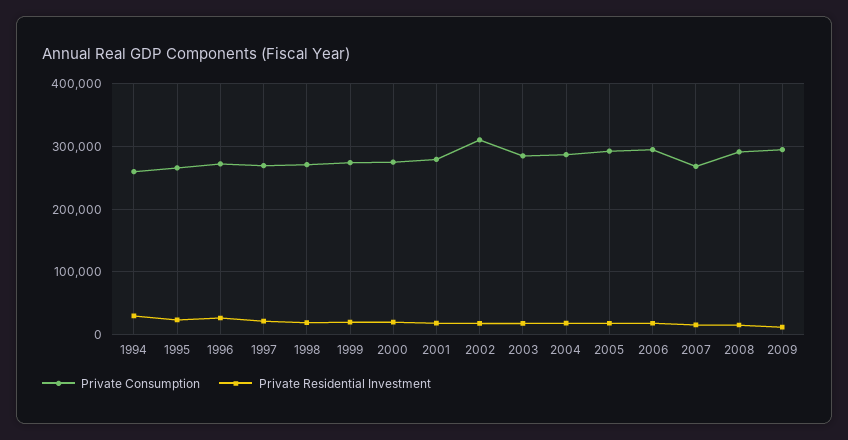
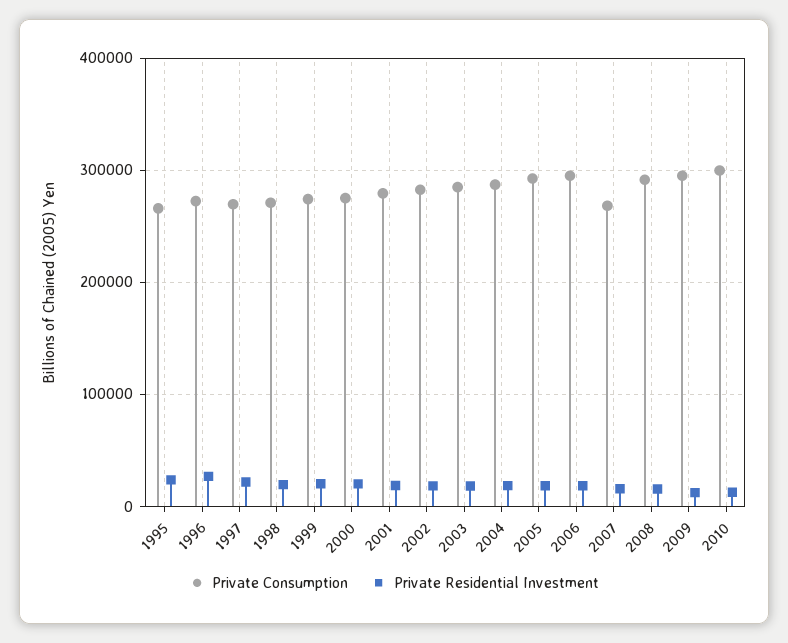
Private Consumption, 1994: 260000 -> none
Private Residential Investment, 1994: 30000 -> none
Private Consumption, 2002: 310000 -> 280000
Private Consumption, 2010: none -> 300000
Private Residential Investment, 2010: none -> 10000

